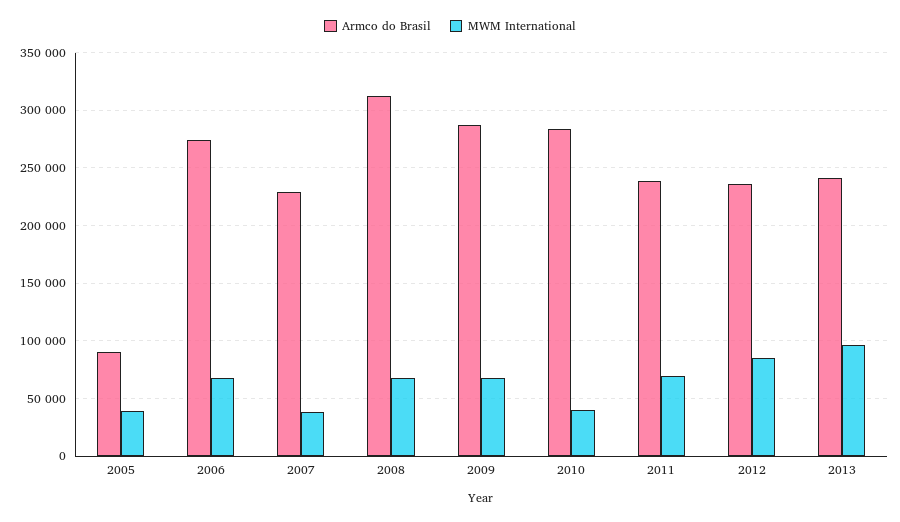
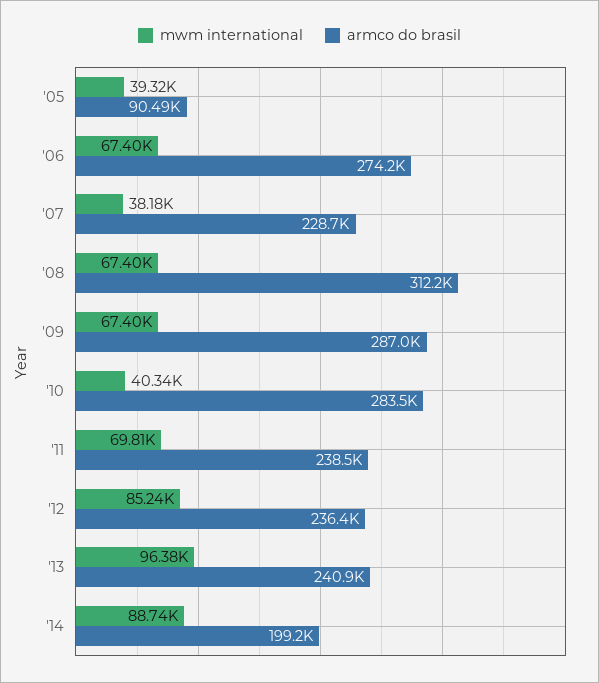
MWM International, '14: none -> 88740
Armco do Brasil, '14: none -> 199200

